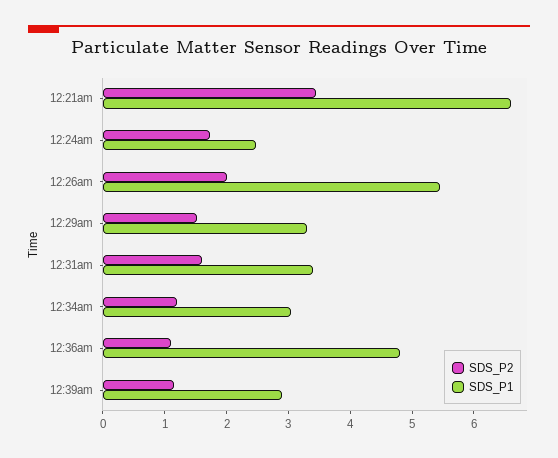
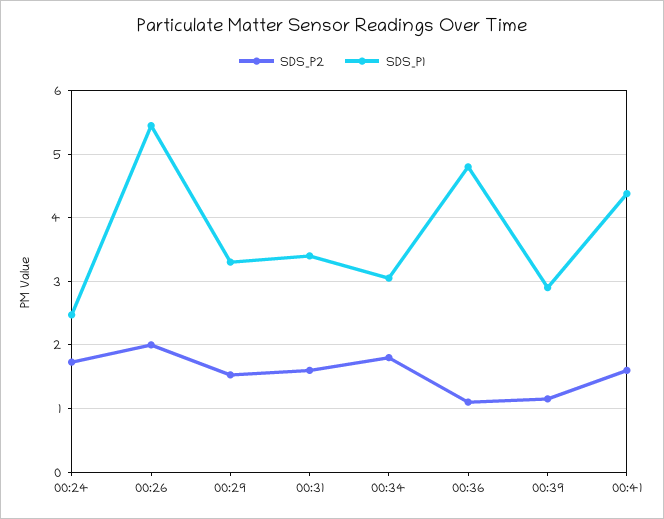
SDS_P2, 12:21am: 3.4 -> none
SDS_P1, 12:21am: 6.6 -> none
SDS_P2, 12:34am: 1.2 -> 1.8
SDS_P2, 00:41: none -> 1.6
SDS_P1, 00:41: none -> 4.4

